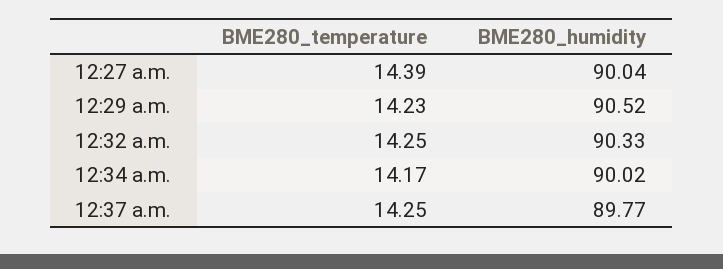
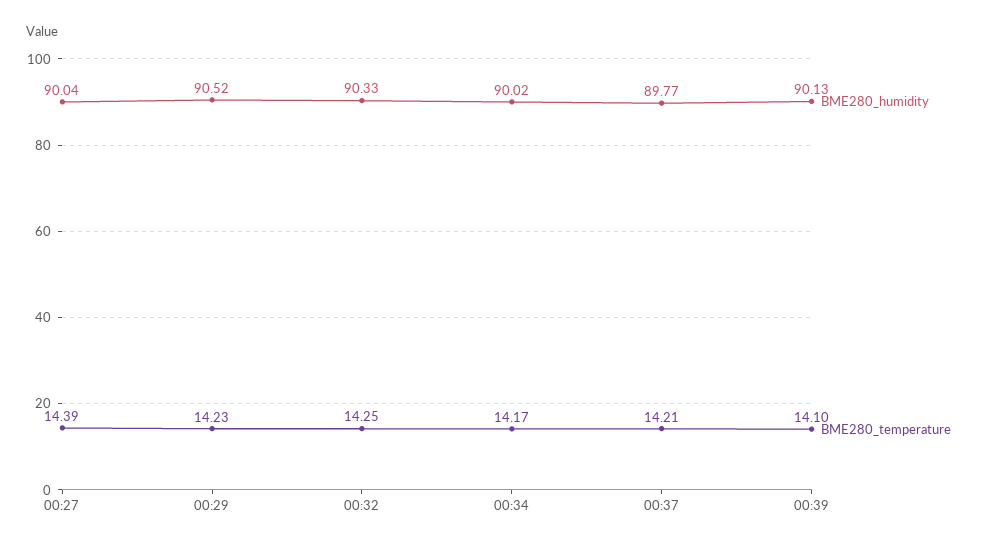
BME280_temperature, 12:37 a.m.: 14.25 -> 14.21
BME280_humidity, 00:39: none -> 90.13
BME280_temperature, 00:39: none -> 14.1

